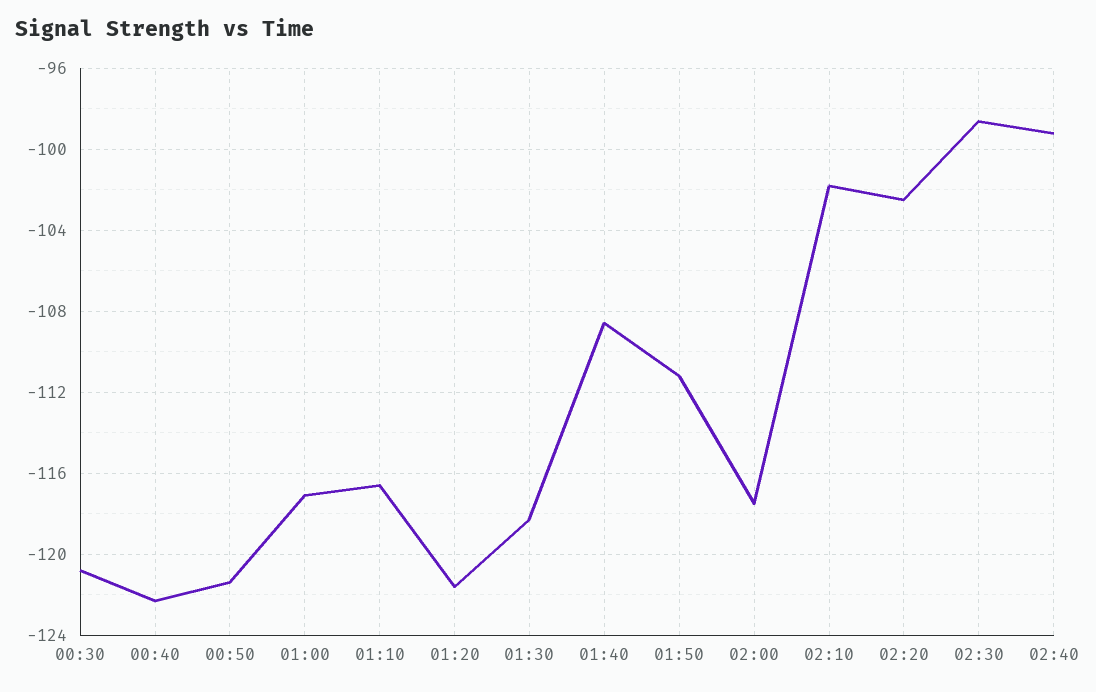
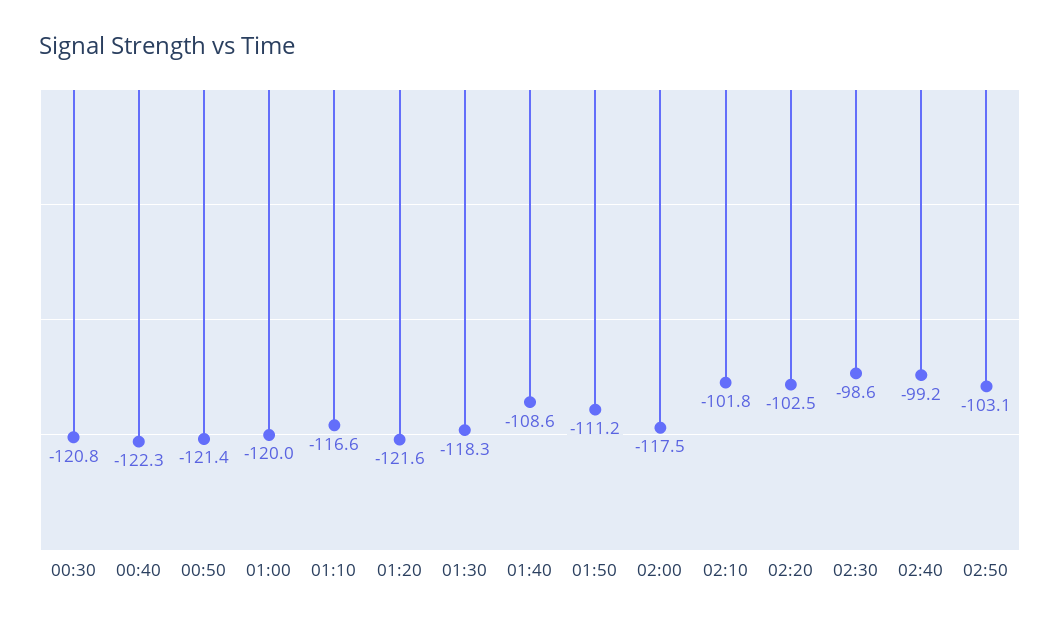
01:00: -117 -> -120
02:50: none -> -103.1

